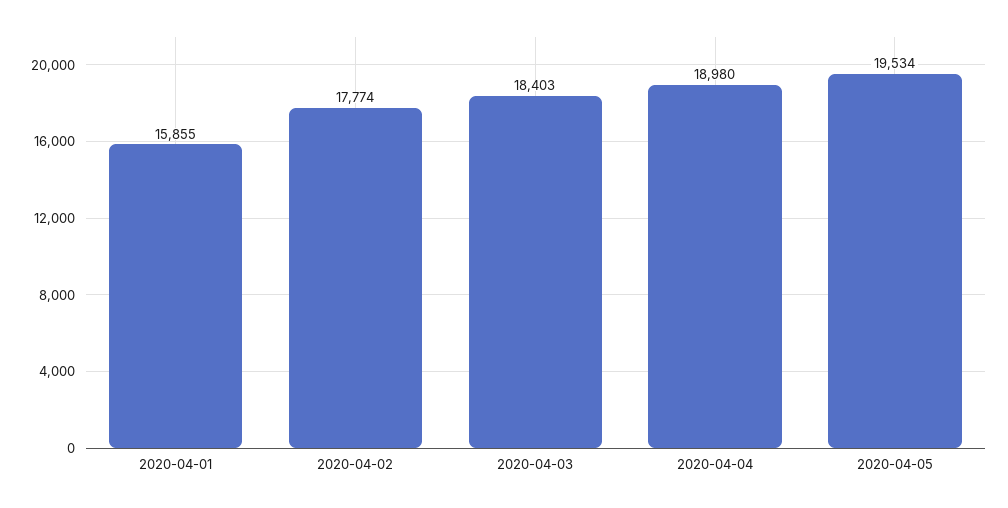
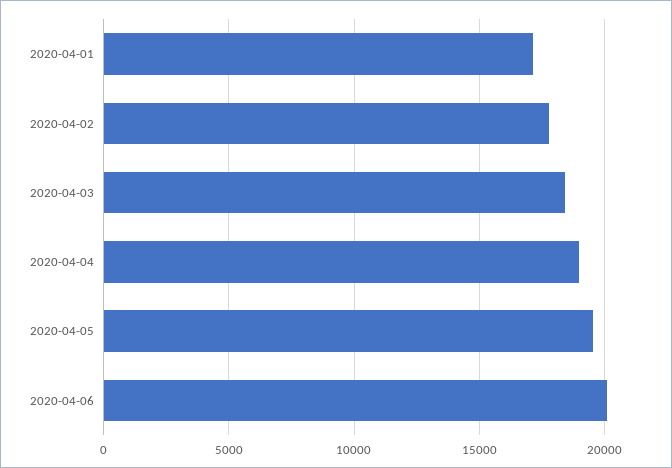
2020-04-01: 15855 -> 17000
2020-04-06: none -> 20000

